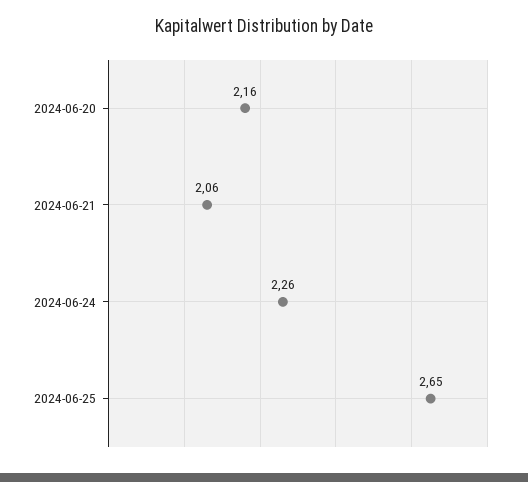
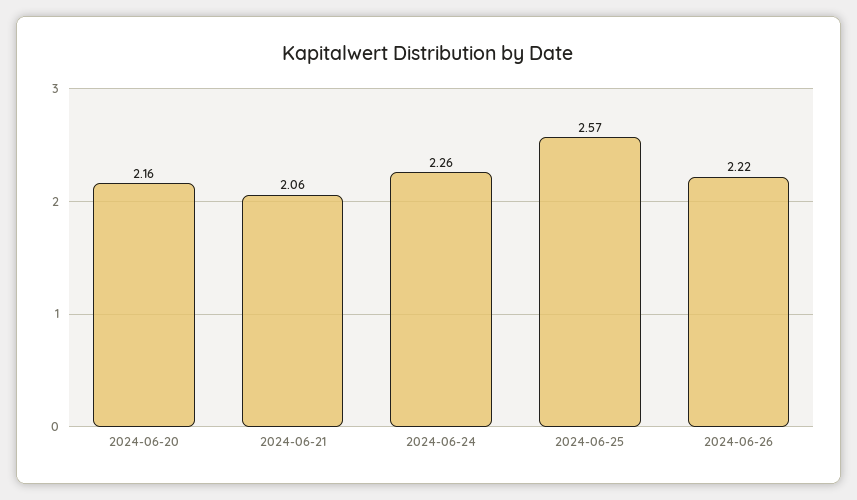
2024-06-25: 2.65 -> 2.57
2024-06-26: none -> 2.22

